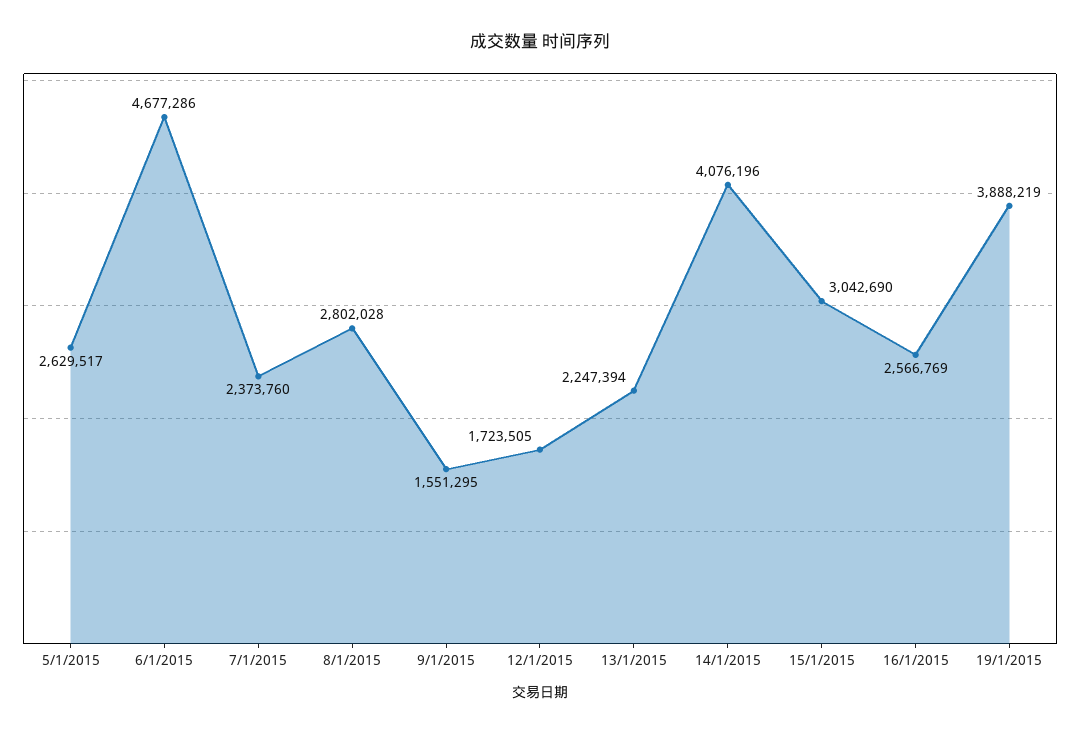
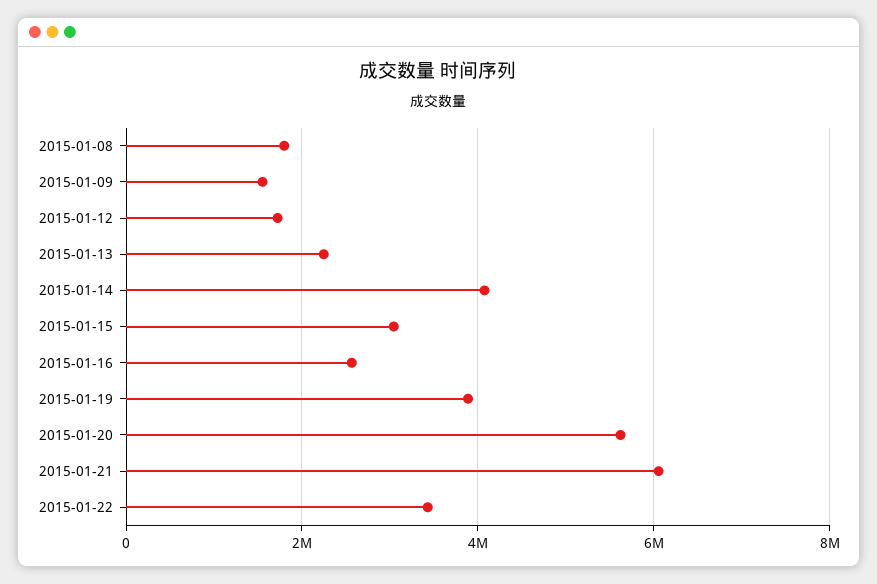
5/1/2015: 2629517 -> none
6/1/2015: 4677286 -> none
7/1/2015: 2373760 -> none
8/1/2015: 2802028 -> 1800000
2015-01-20: none -> 5600000
2015-01-21: none -> 6000000
2015-01-22: none -> 3400000

